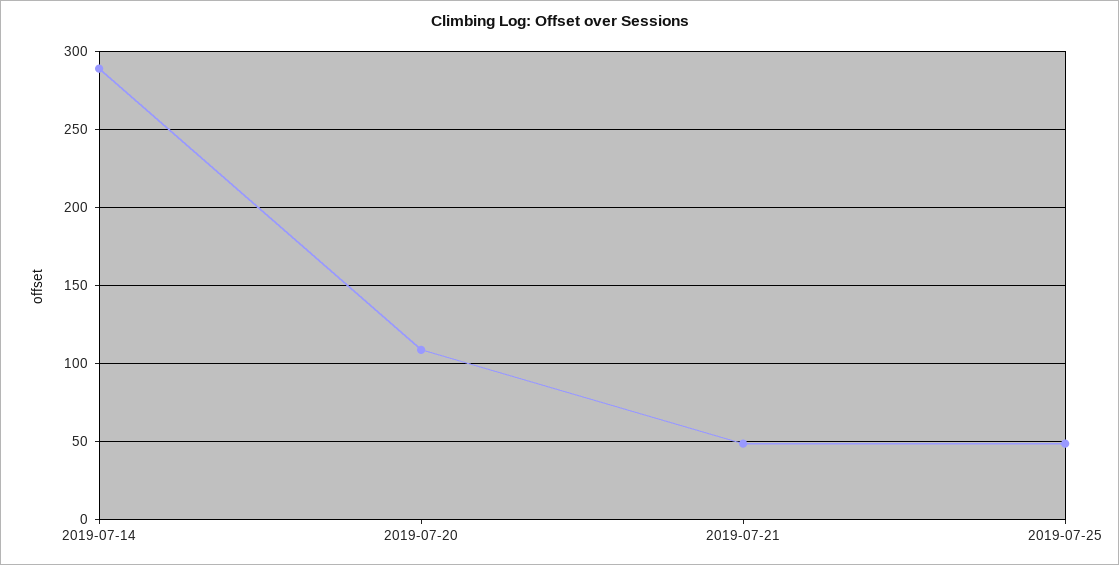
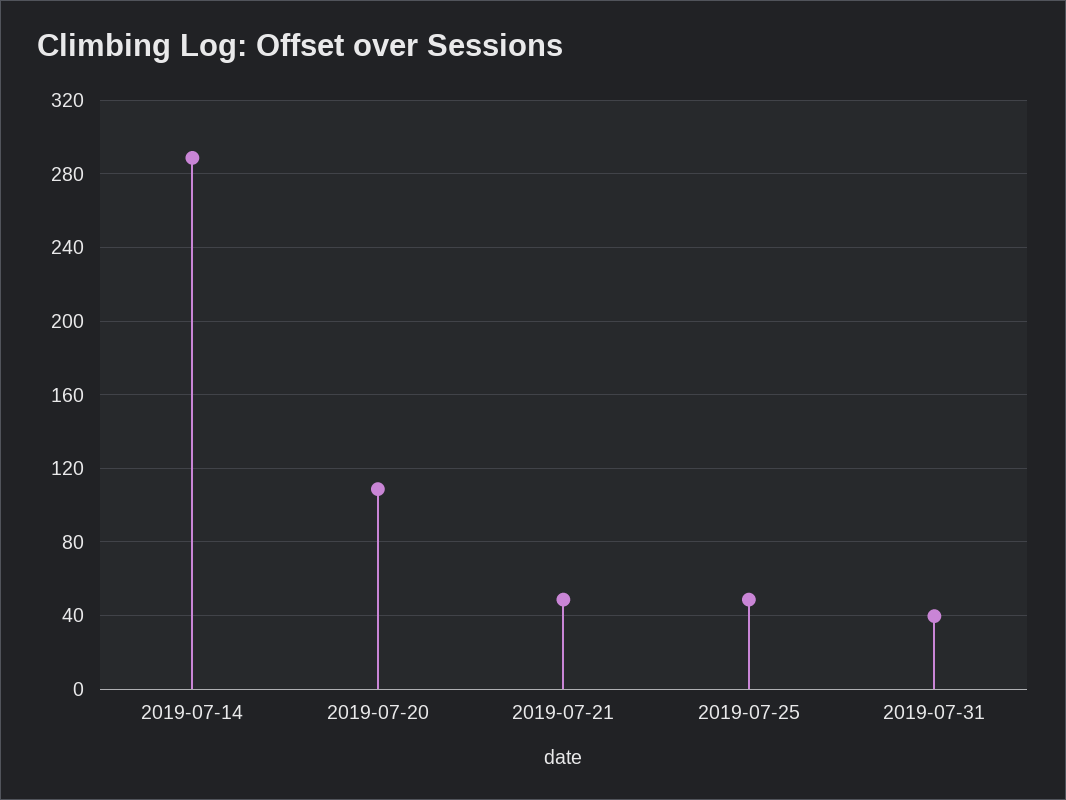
2019-07-31: none -> 40

